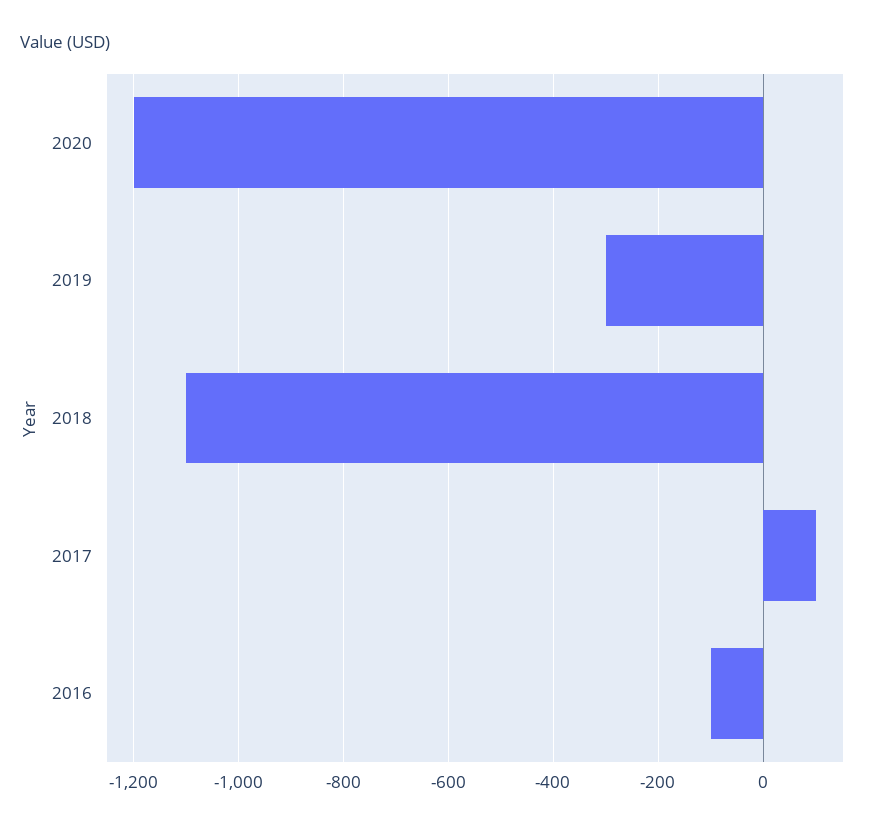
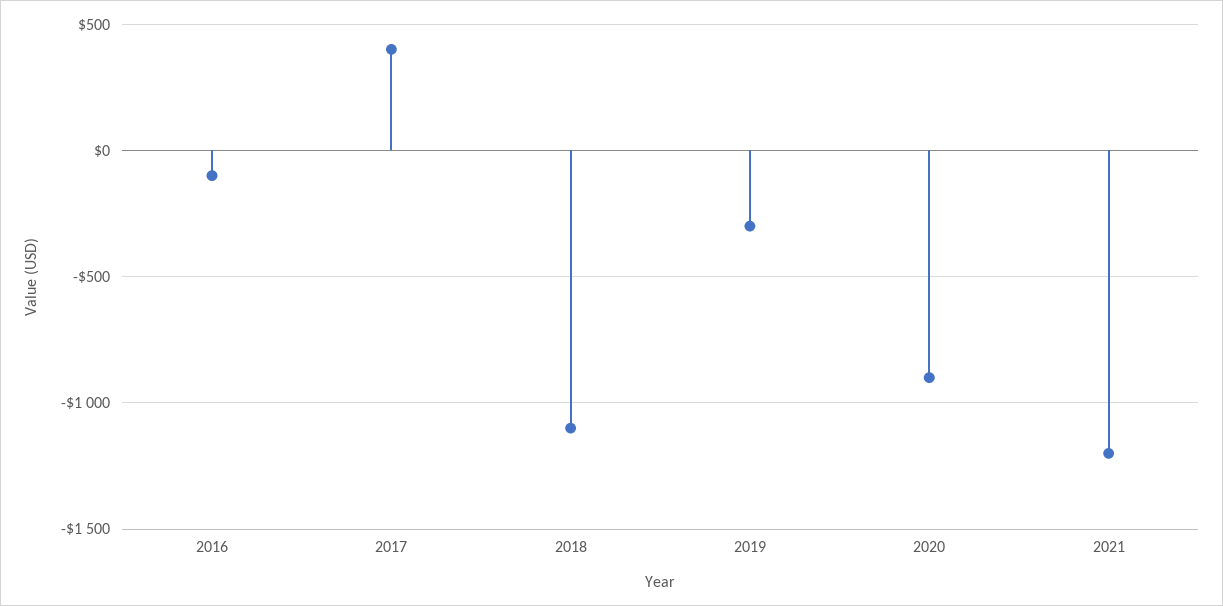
2020: -1200 -> -900
2017: 100 -> 400
2021: none -> -1200

